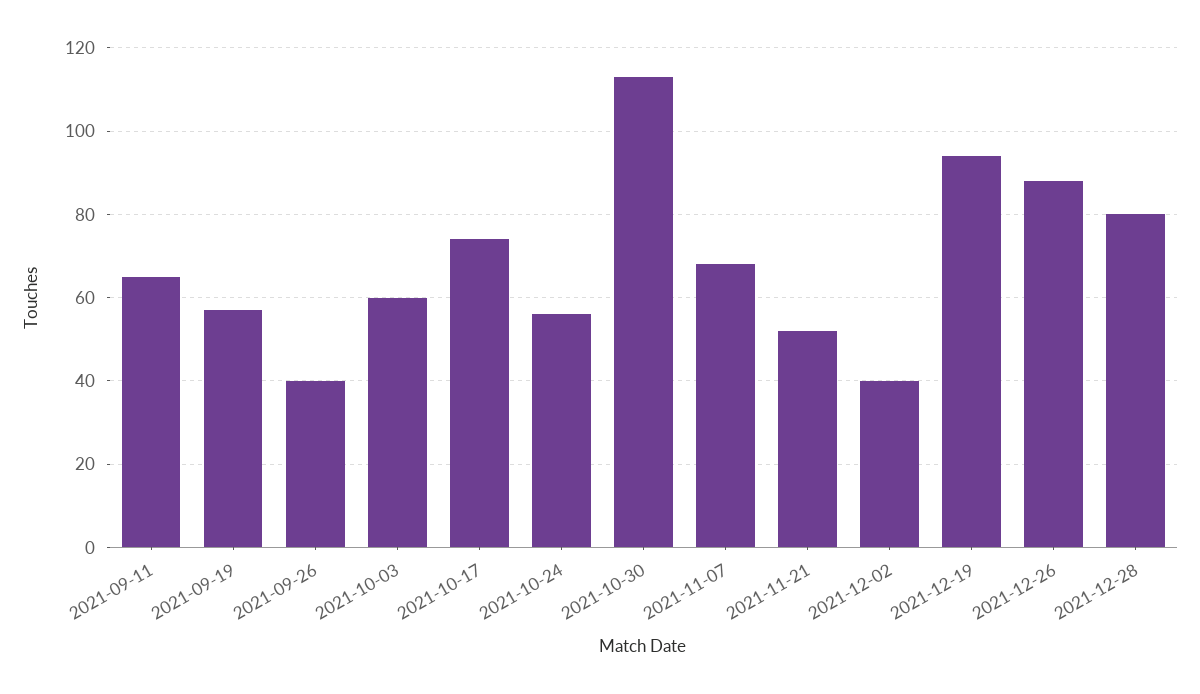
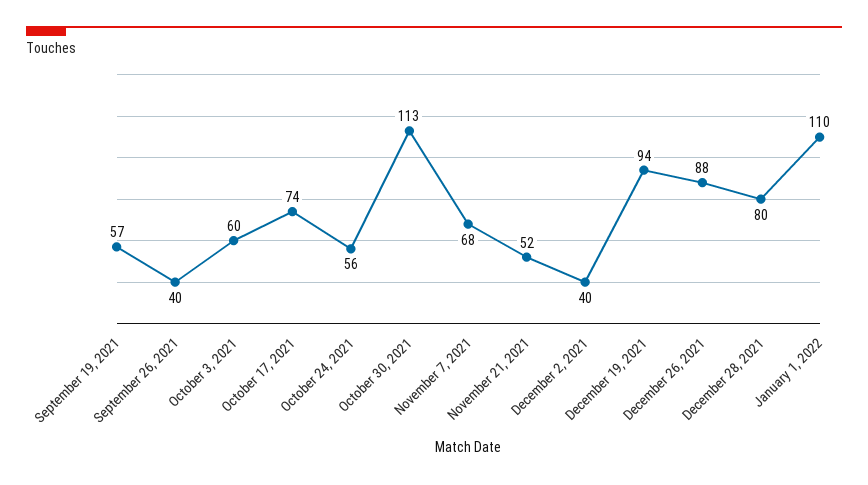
2021-09-11: 65 -> none
January 1, 2022: none -> 110

